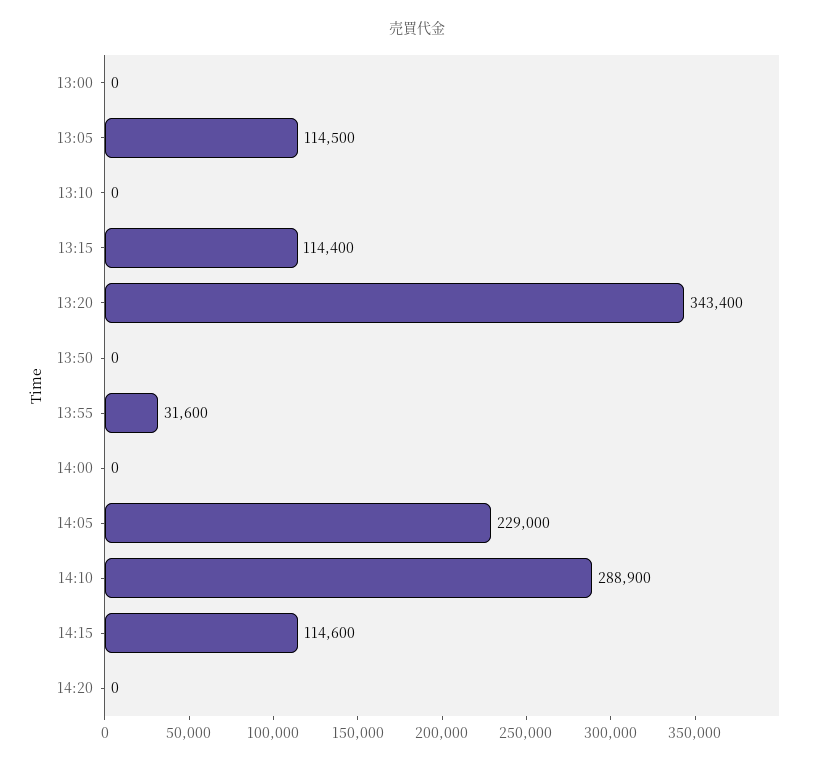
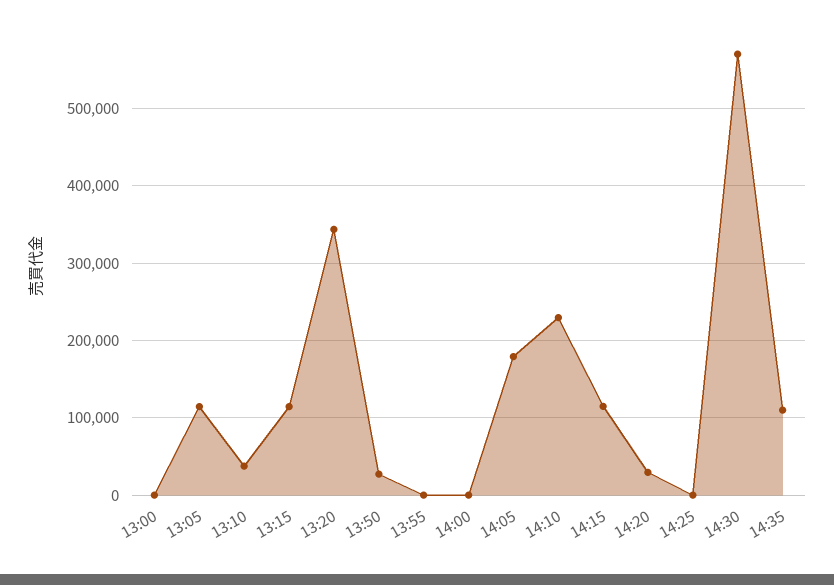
13:10: 0 -> 40000
13:50: 0 -> 30000
13:55: 31600 -> 0
14:05: 229000 -> 180000
14:10: 288900 -> 230000
14:20: 0 -> 30000
14:25: none -> 0
14:30: none -> 570000
14:35: none -> 110000

